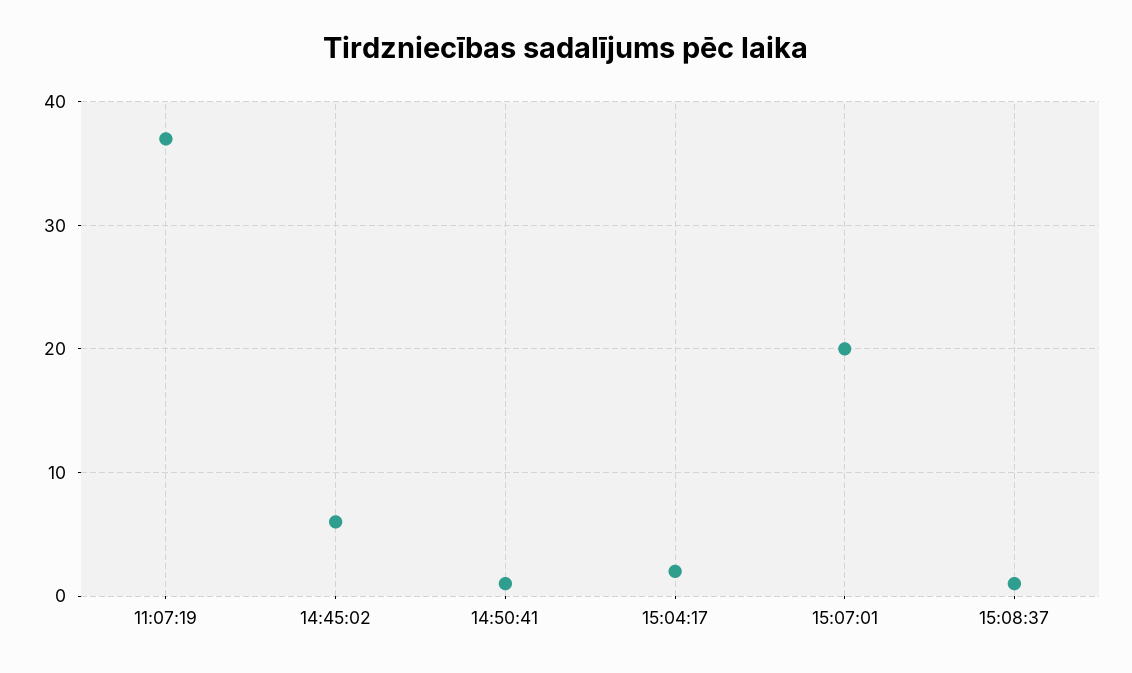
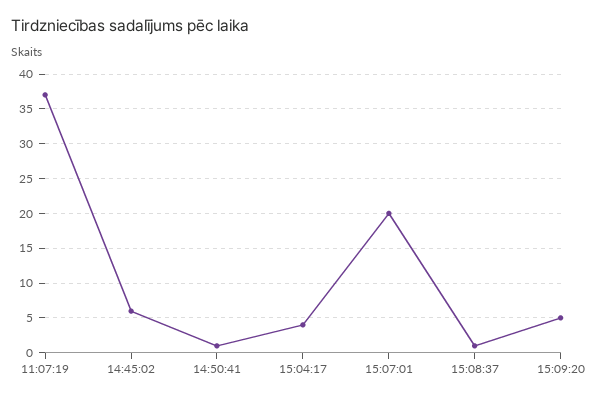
15:04:17: 2 -> 4
15:09:20: none -> 5

